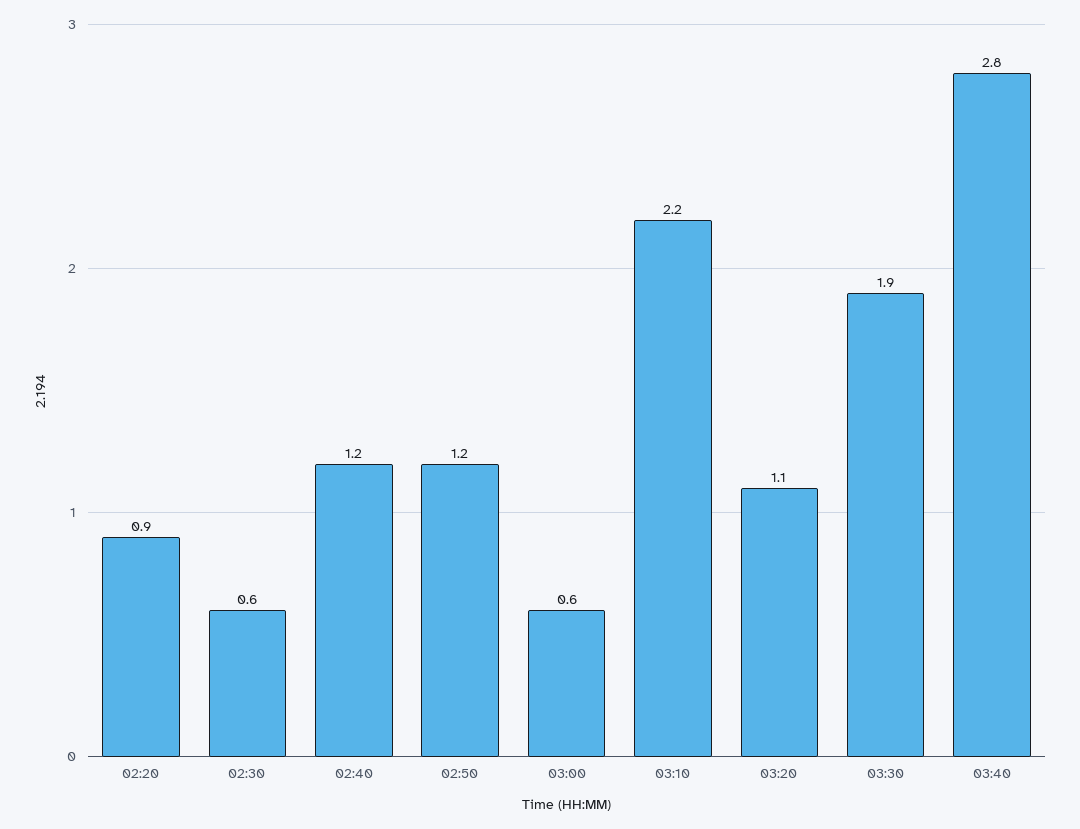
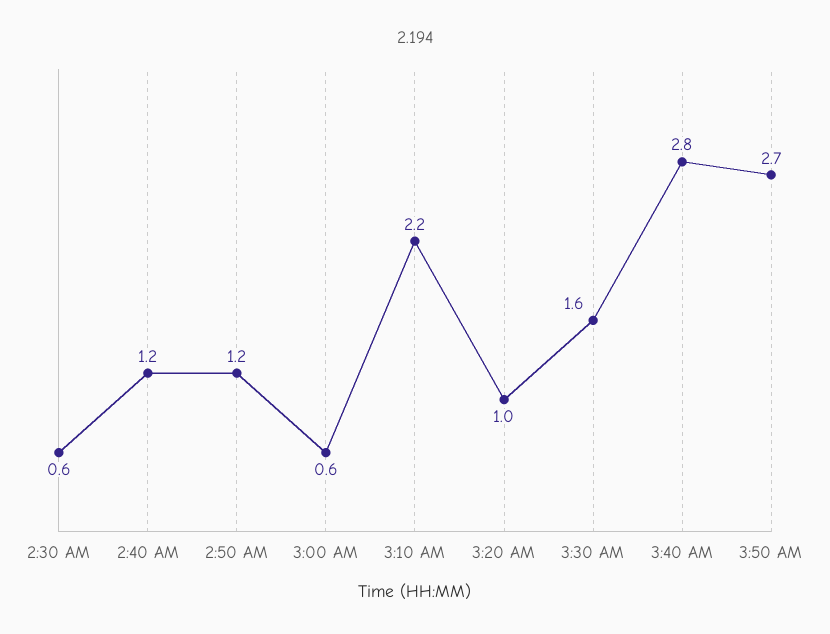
02:20: 0.9 -> none
03:20: 1.1 -> 1
03:30: 1.9 -> 1.6
3:50 AM: none -> 2.7

